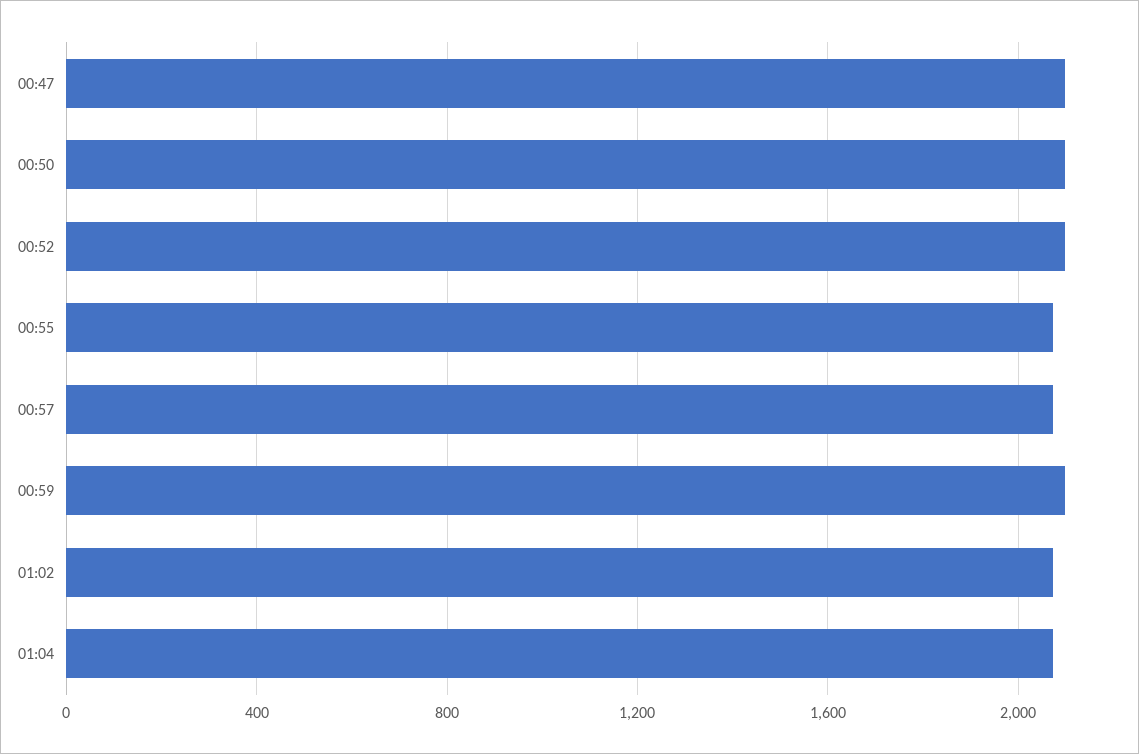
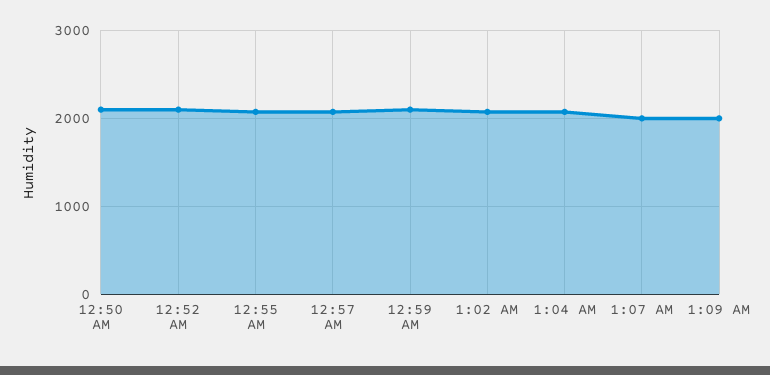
00:47: 2100 -> none
1:07 AM: none -> 2000
1:09 AM: none -> 2000

